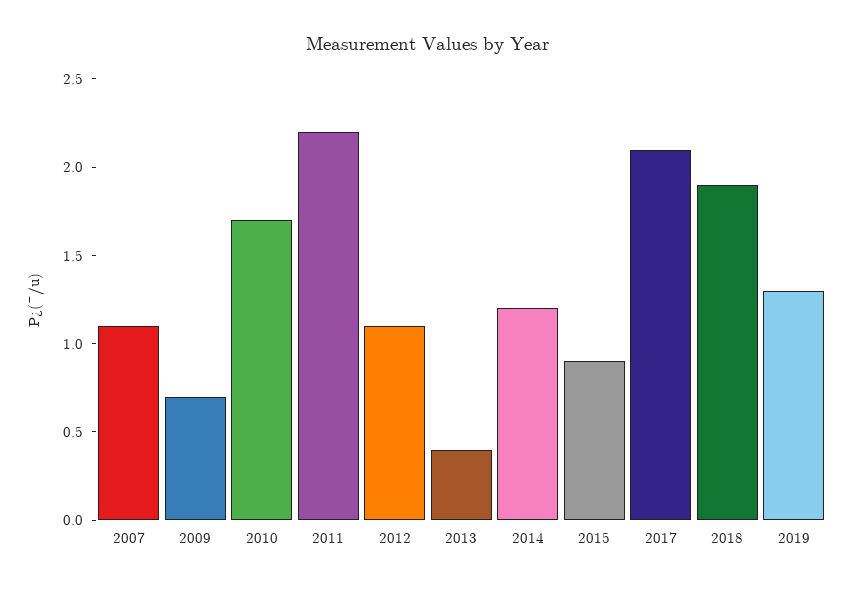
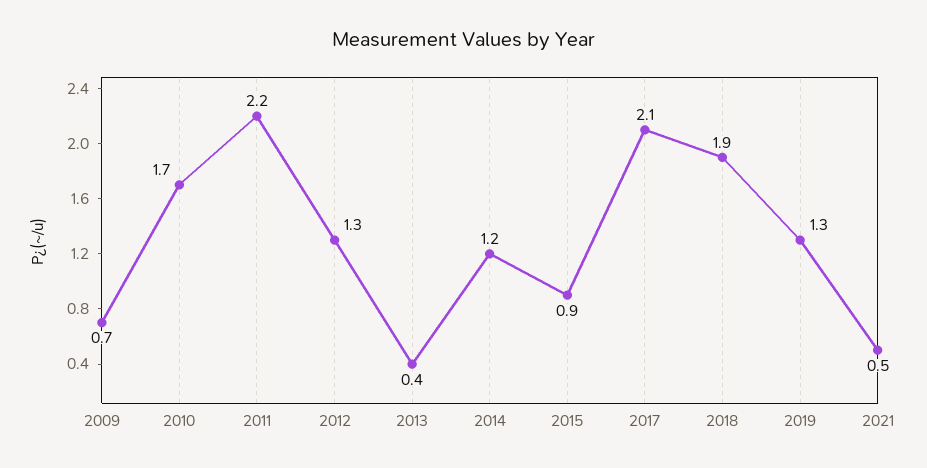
2007: 1.1 -> none
2012: 1.1 -> 1.3
2021: none -> 0.5

